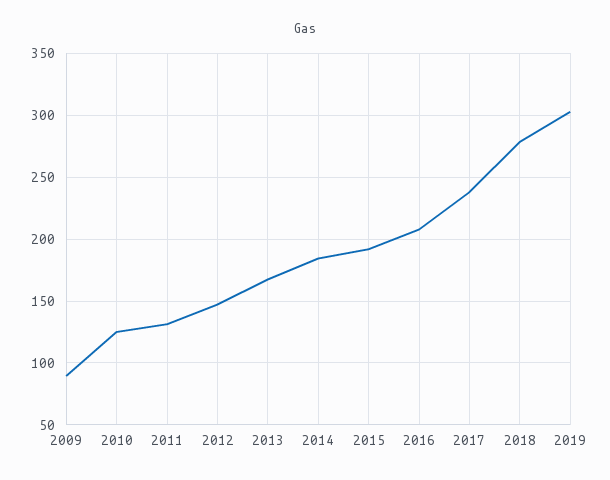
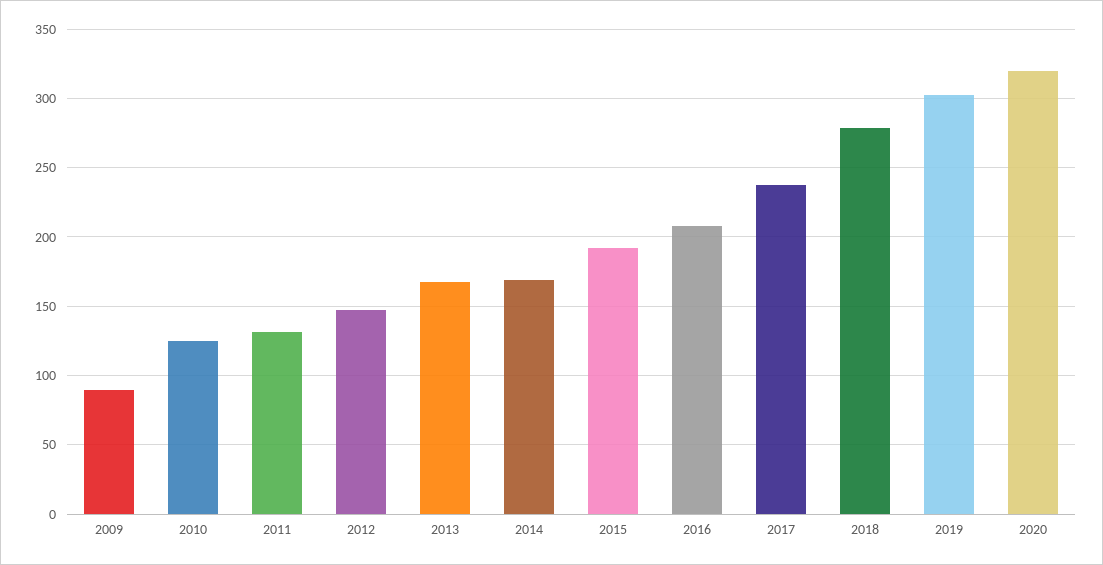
2014: 185 -> 170
2020: none -> 320

